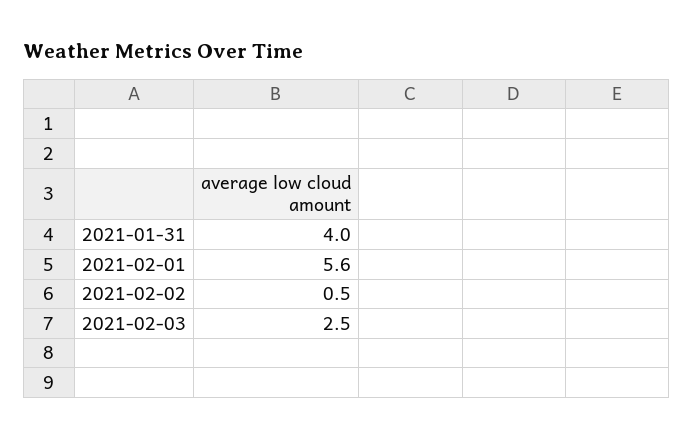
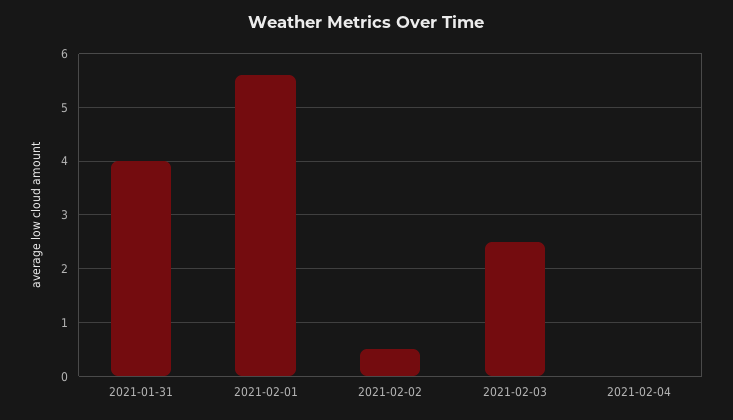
2021-02-04: none -> 0

